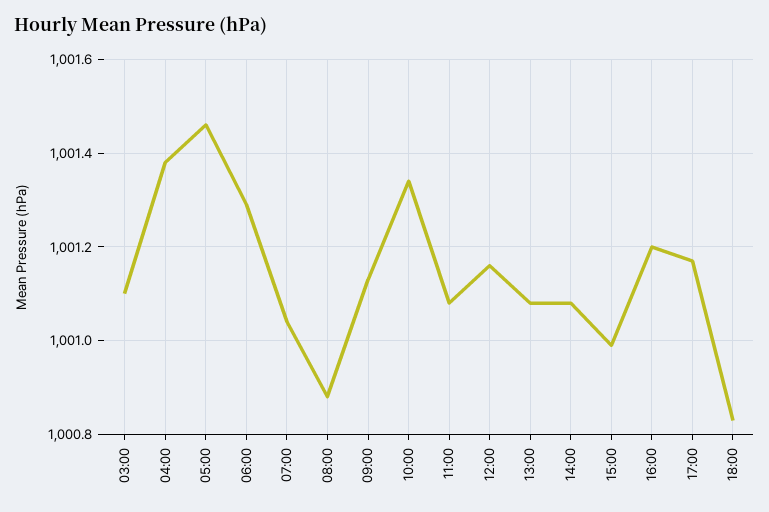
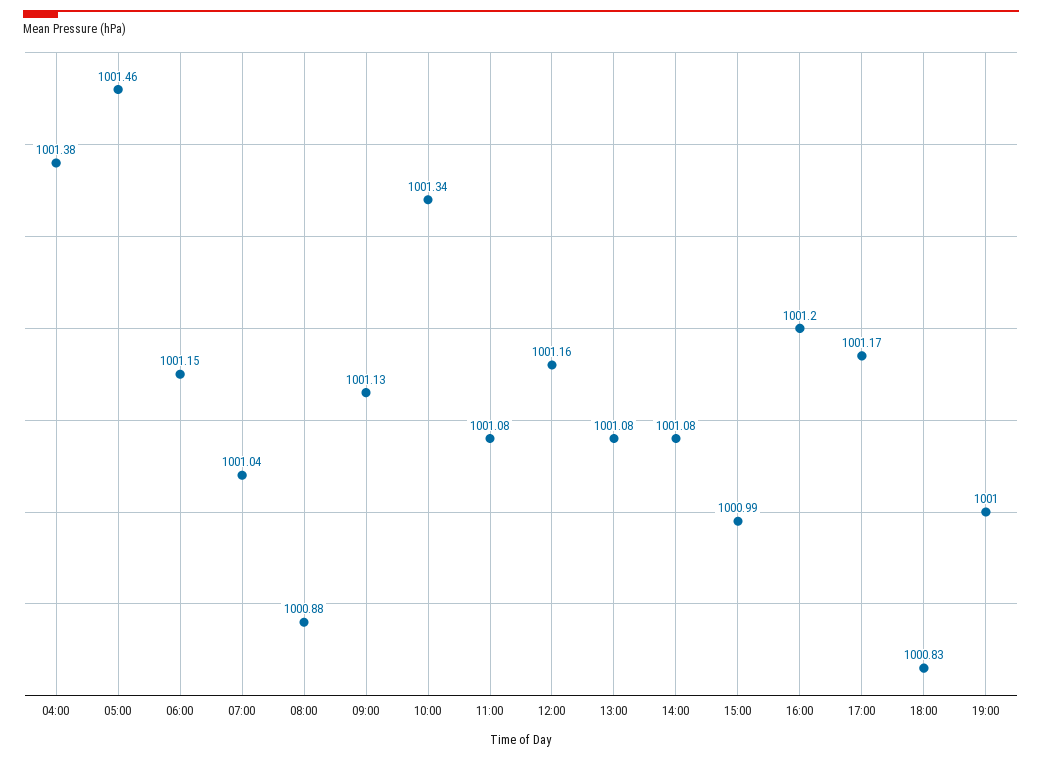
03:00: 1001.1 -> none
06:00: 1001.3 -> 1001.15
19:00: none -> 1001

